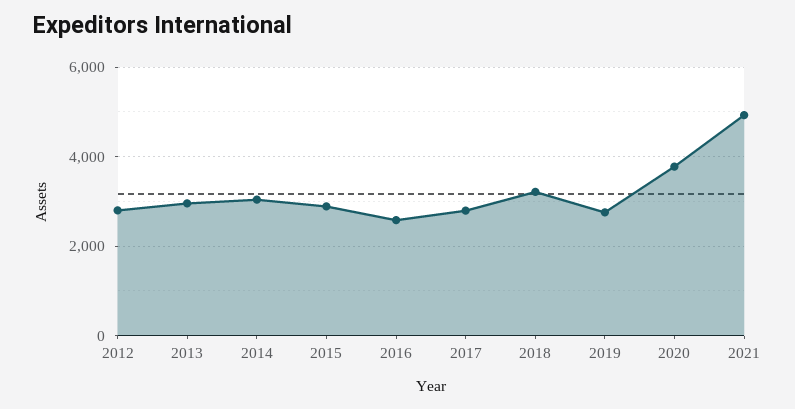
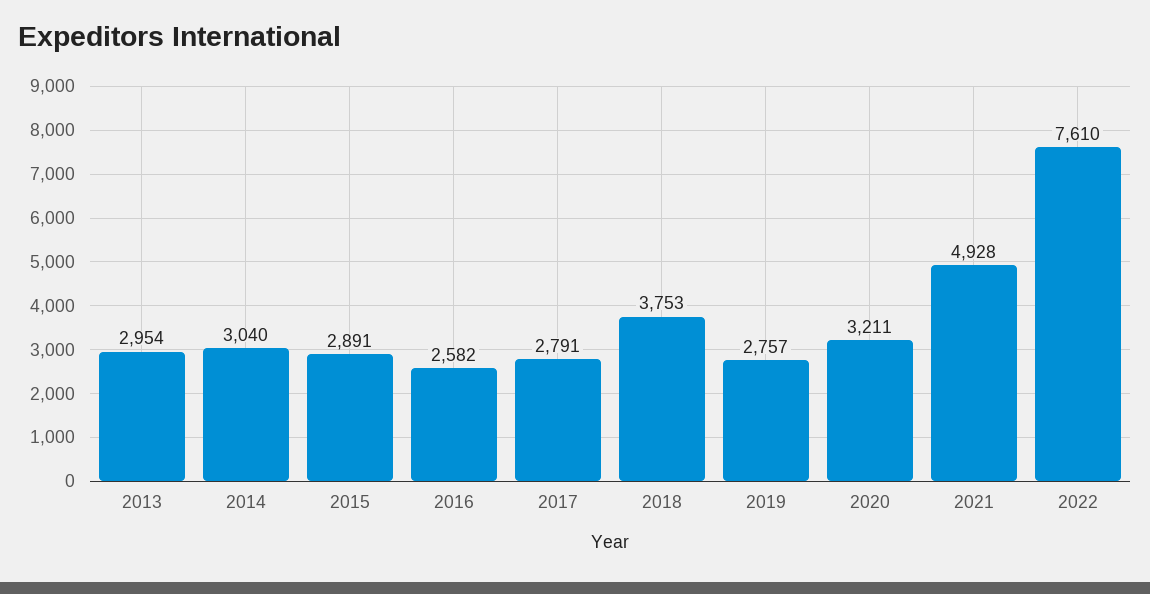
2012: 2800 -> none
2018: 3200 -> 3753
2020: 3800 -> 3211
2022: none -> 7610

